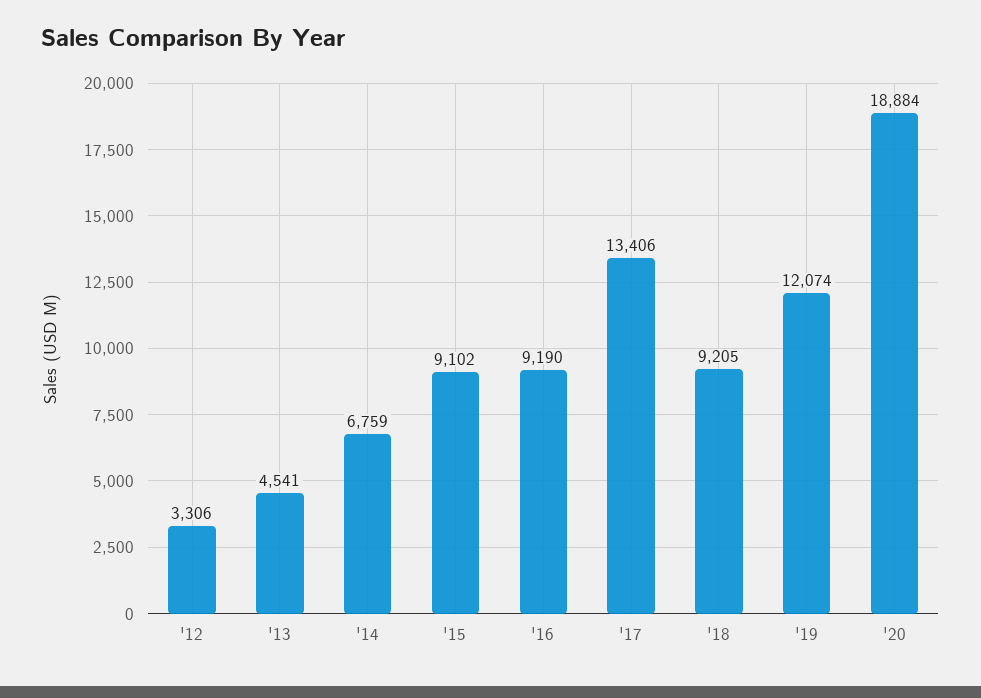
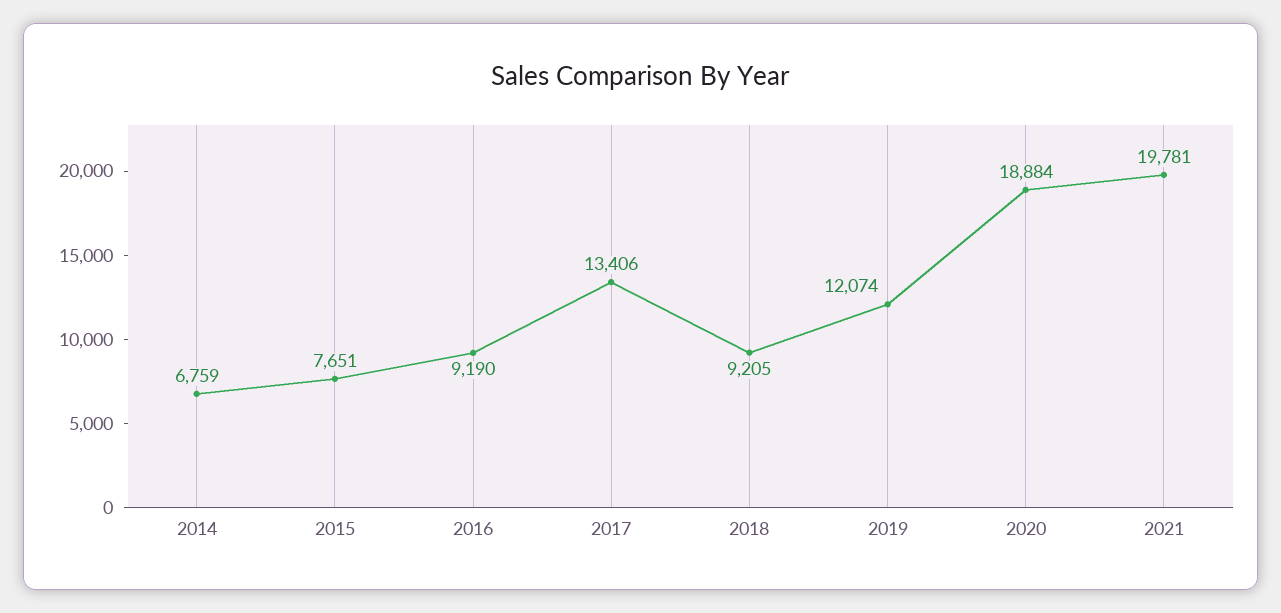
'12: 3306 -> none
'13: 4541 -> none
'15: 9102 -> 7651
2021: none -> 19781

